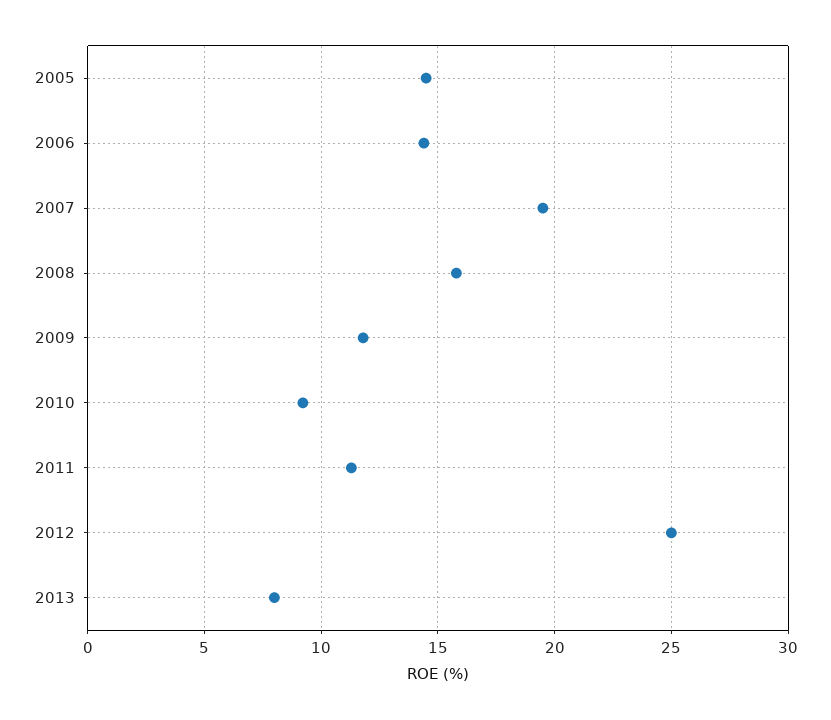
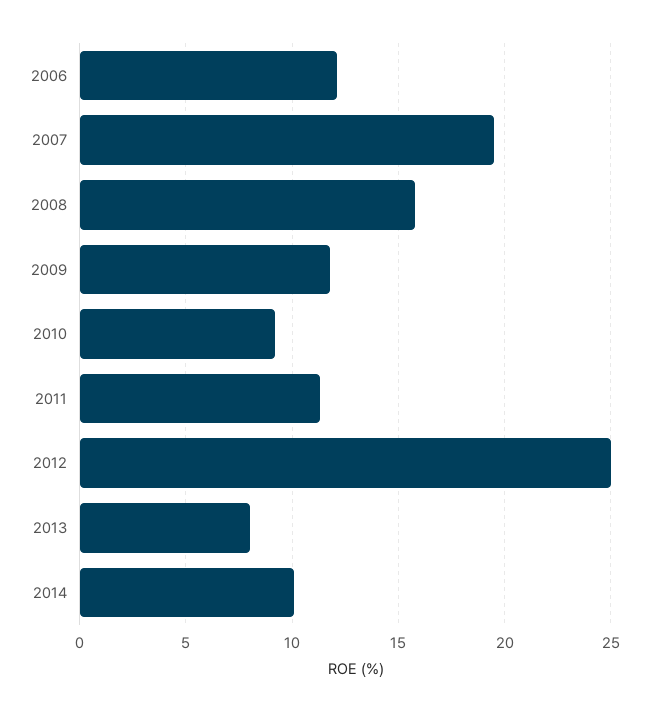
2005: 14.5 -> none
2006: 14.5 -> 12
2014: none -> 10

